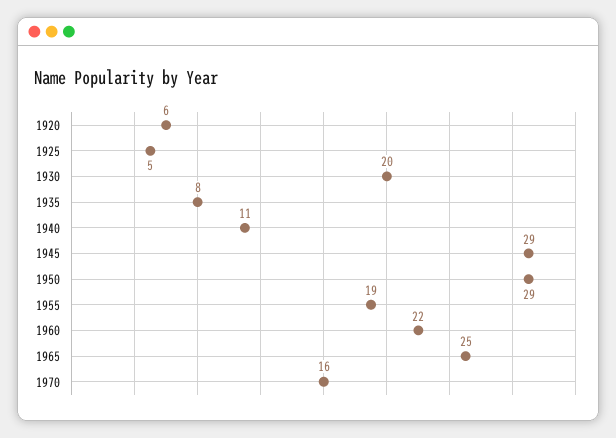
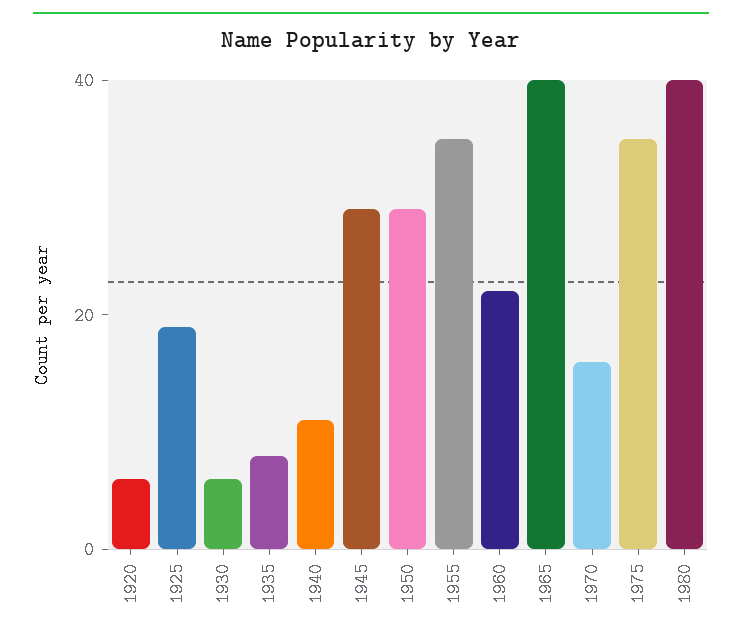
1925: 5 -> 20
1930: 20 -> 5
1955: 19 -> 35
1965: 25 -> 40
1975: none -> 35
1980: none -> 40

